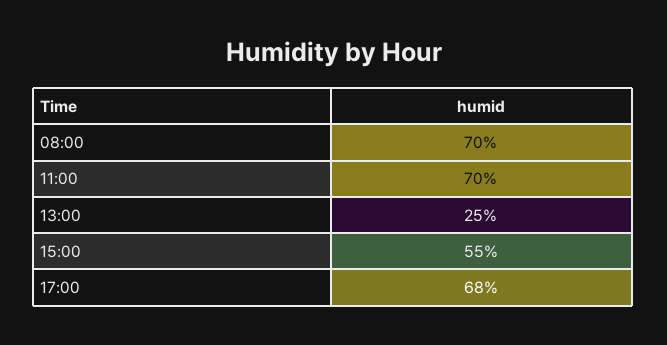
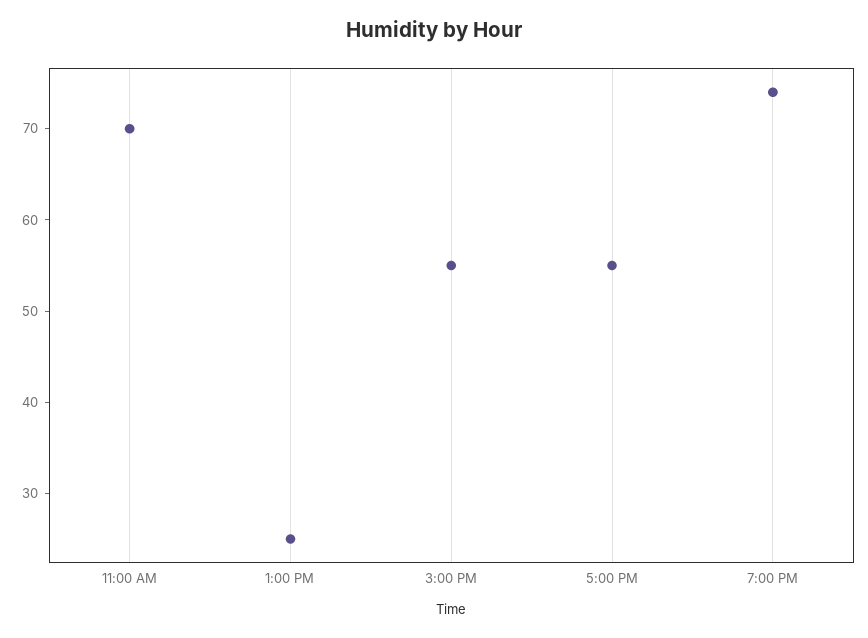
08:00: 70 -> none
17:00: 68 -> 55
7:00 PM: none -> 74

